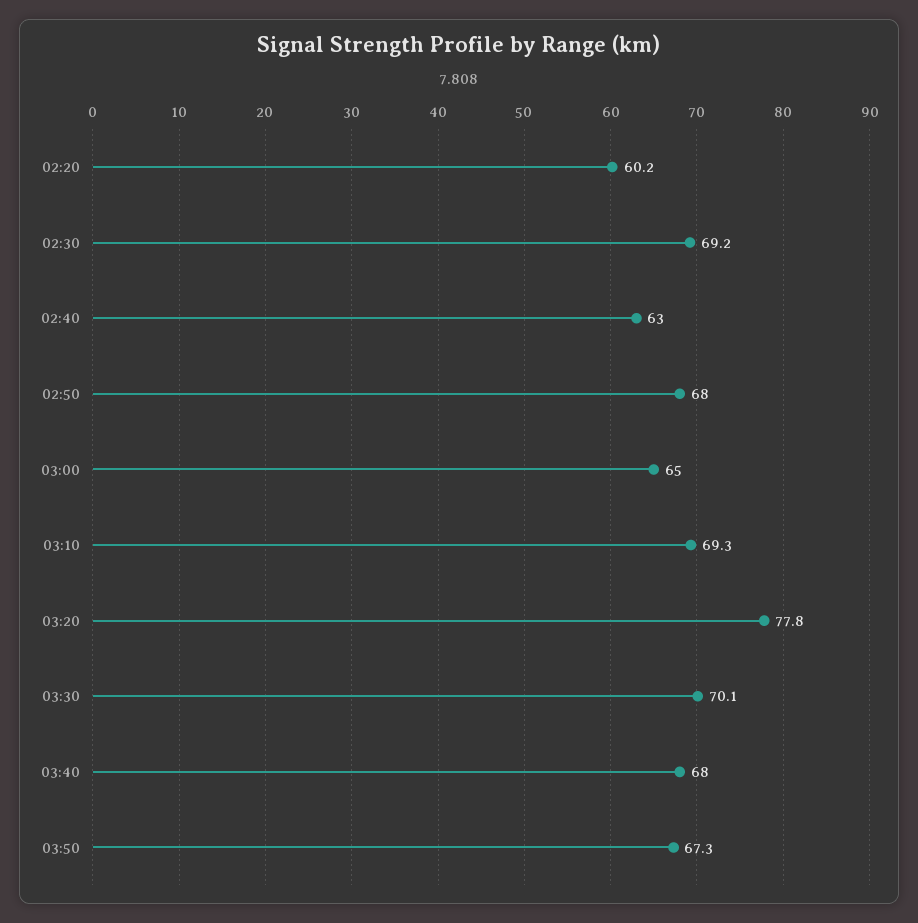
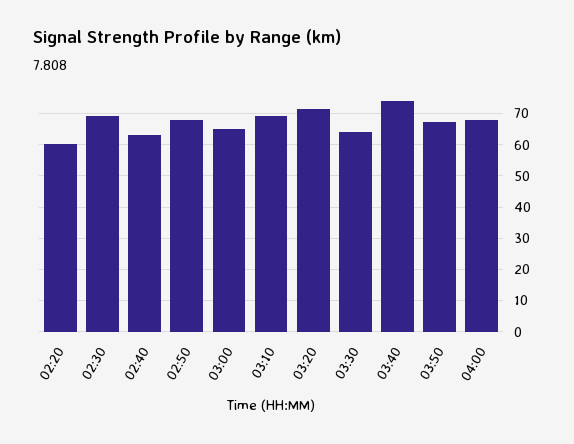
03:20: 77.8 -> 72
03:30: 70.1 -> 64
03:40: 68 -> 74
04:00: none -> 68

